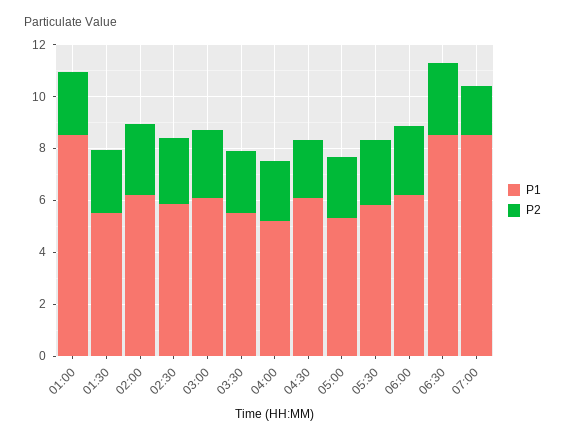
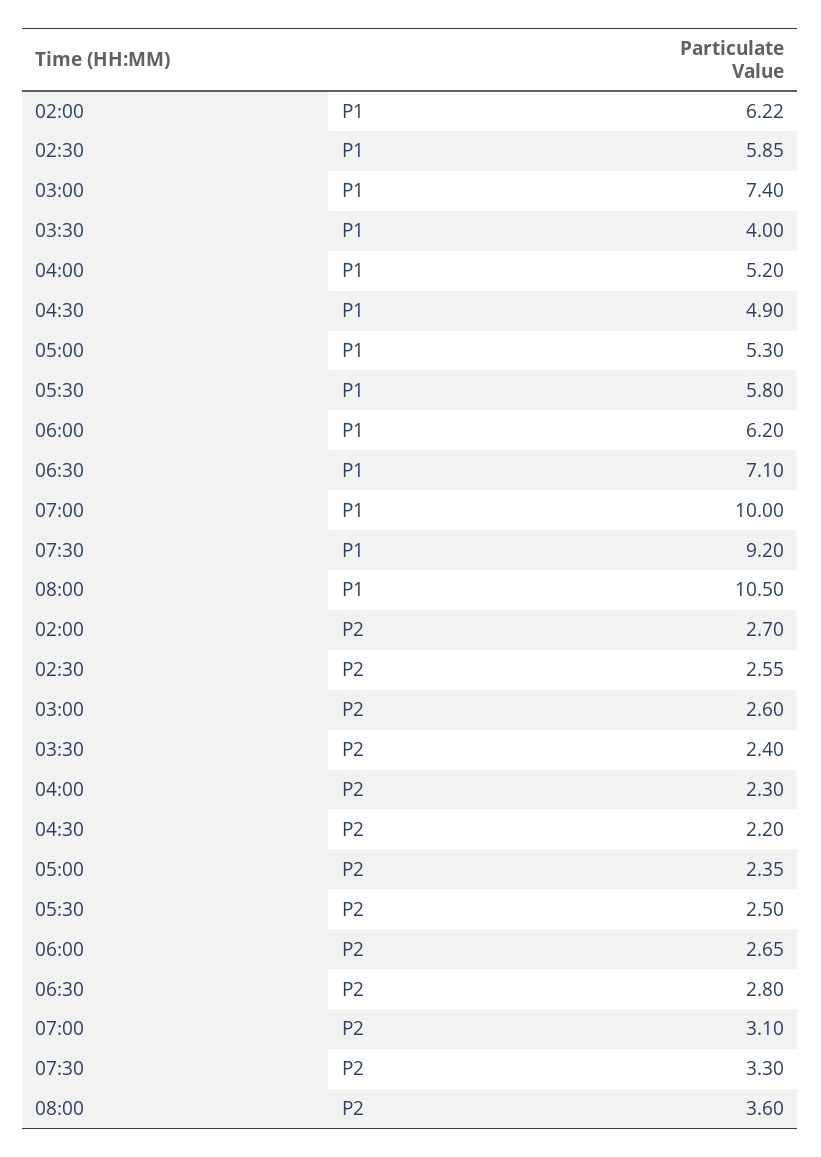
P1, 01:00: 8.5 -> none
P2, 01:00: 2.5 -> none
P1, 01:30: 5.5 -> none
P2, 01:30: 2.5 -> none
P1, 03:00: 6 -> 7.4
P1, 03:30: 5.5 -> 4
P1, 04:30: 6 -> 4.9
P1, 06:30: 8.5 -> 7.1
P1, 07:00: 8.5 -> 10
P2, 07:00: 2 -> 3.1
P1, 07:30: none -> 9.2
P1, 08:00: none -> 10.5
P2, 07:30: none -> 3.3
P2, 08:00: none -> 3.6

